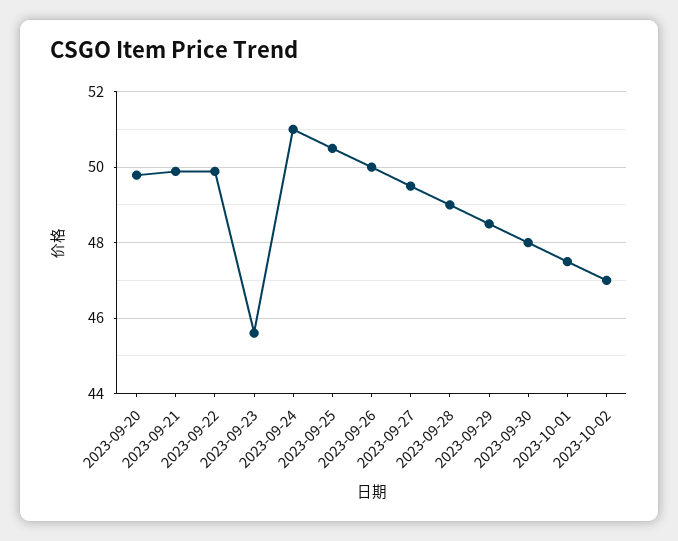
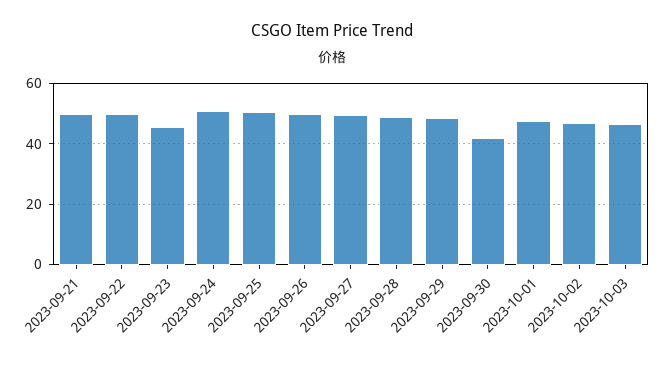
2023-09-20: 49.8 -> none
2023-09-30: 48 -> 42
2023-10-03: none -> 46

